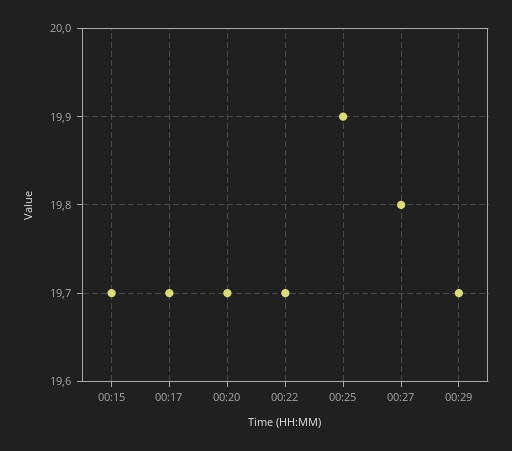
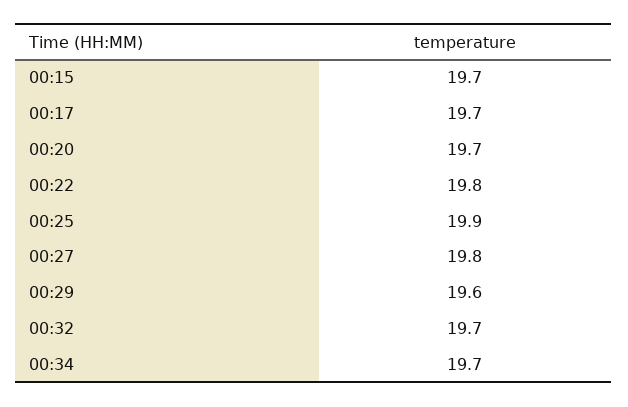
00:22: 19.7 -> 19.8
00:29: 19.7 -> 19.6
00:32: none -> 19.7
00:34: none -> 19.7

